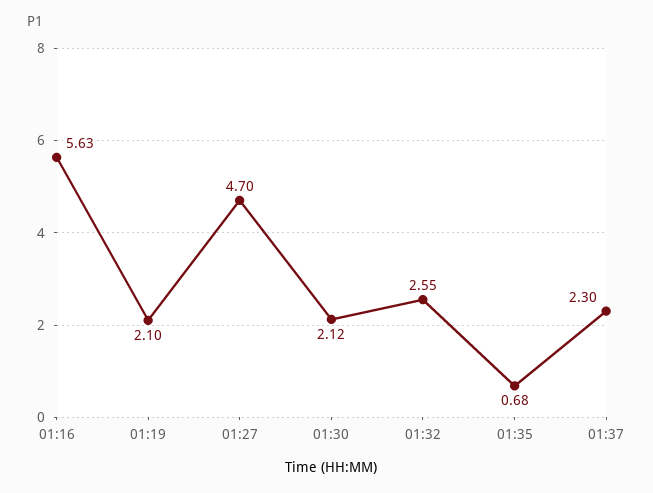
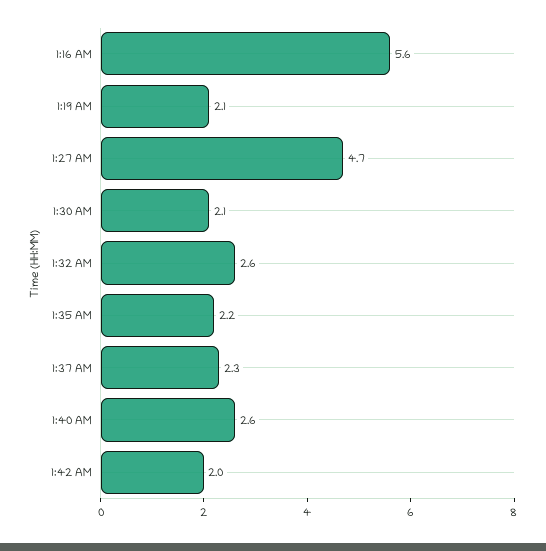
01:35: 0.68 -> 2.2
1:40 AM: none -> 2.6
1:42 AM: none -> 2

